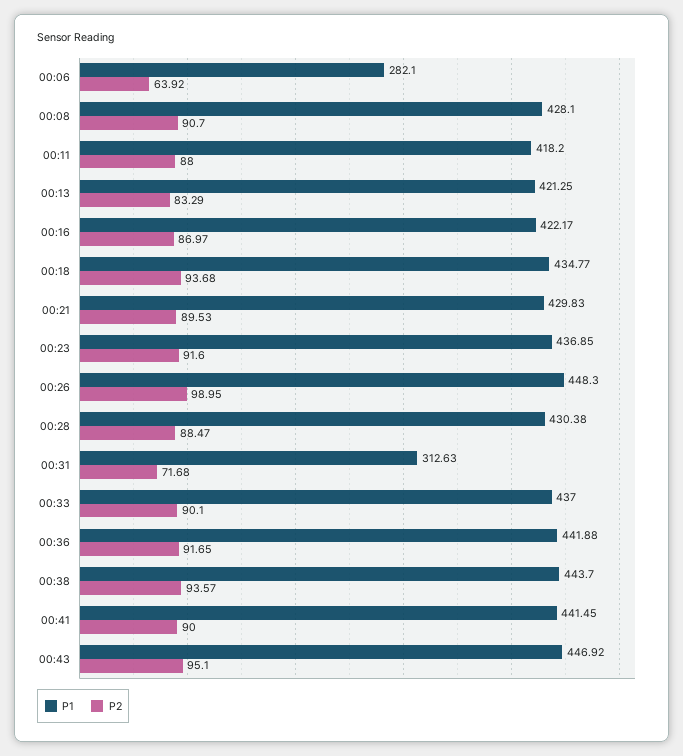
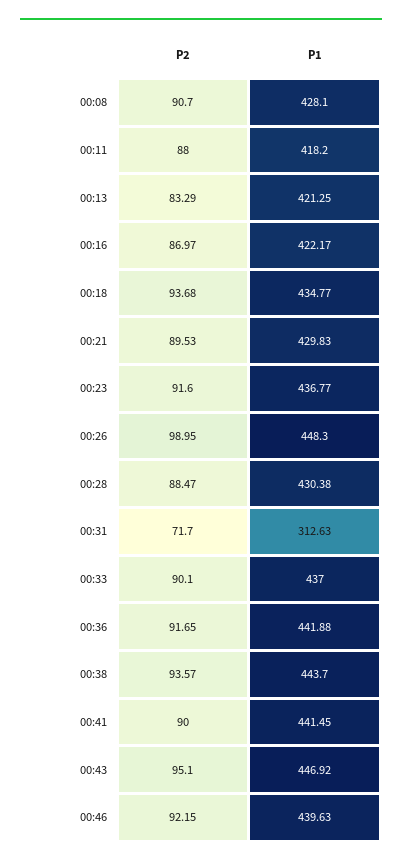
P1, 00:06: 282.1 -> none
P2, 00:06: 63.92 -> none
P1, 00:23: 436.85 -> 436.77
P2, 00:31: 71.68 -> 71.7
P2, 00:46: none -> 92.15
P1, 00:46: none -> 439.63

